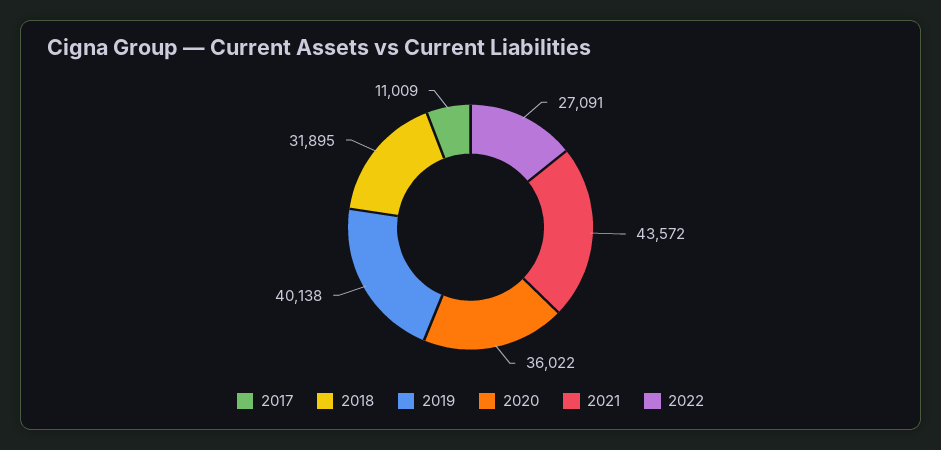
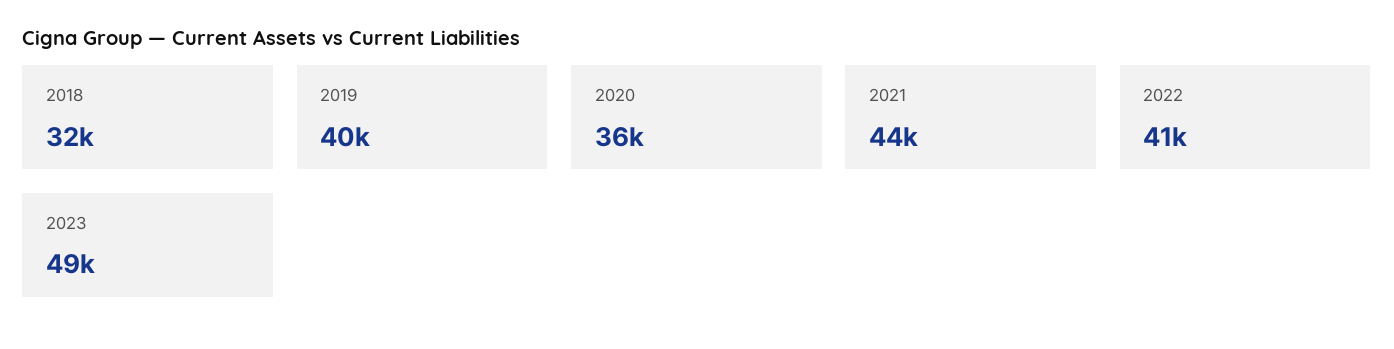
2017: 11009 -> none
2022: 27091 -> 41000
2023: none -> 49000

